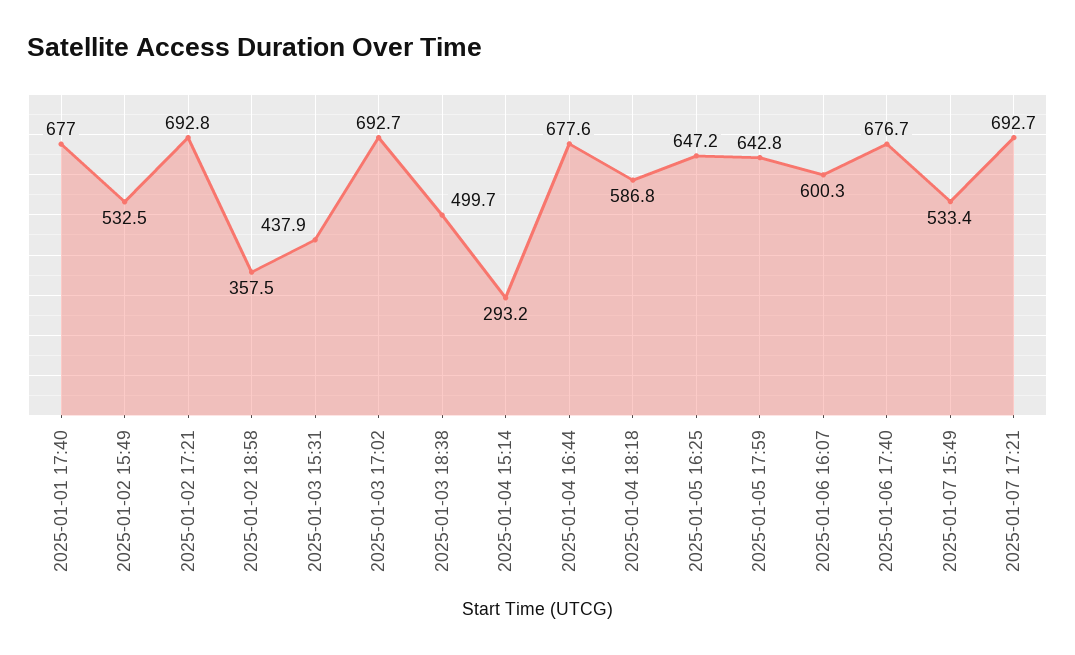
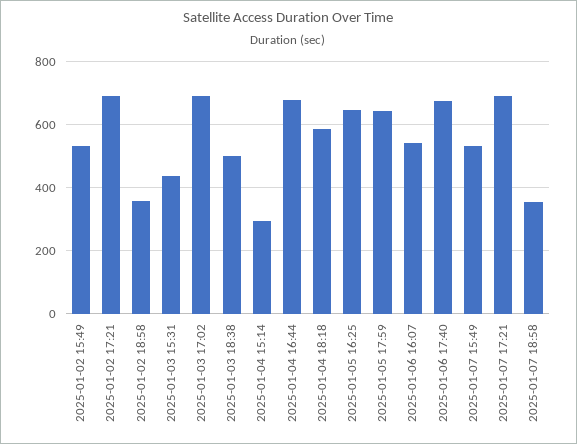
2025-01-01 17:40: 677 -> none
2025-01-06 16:07: 600.3 -> 540
2025-01-07 18:58: none -> 360

